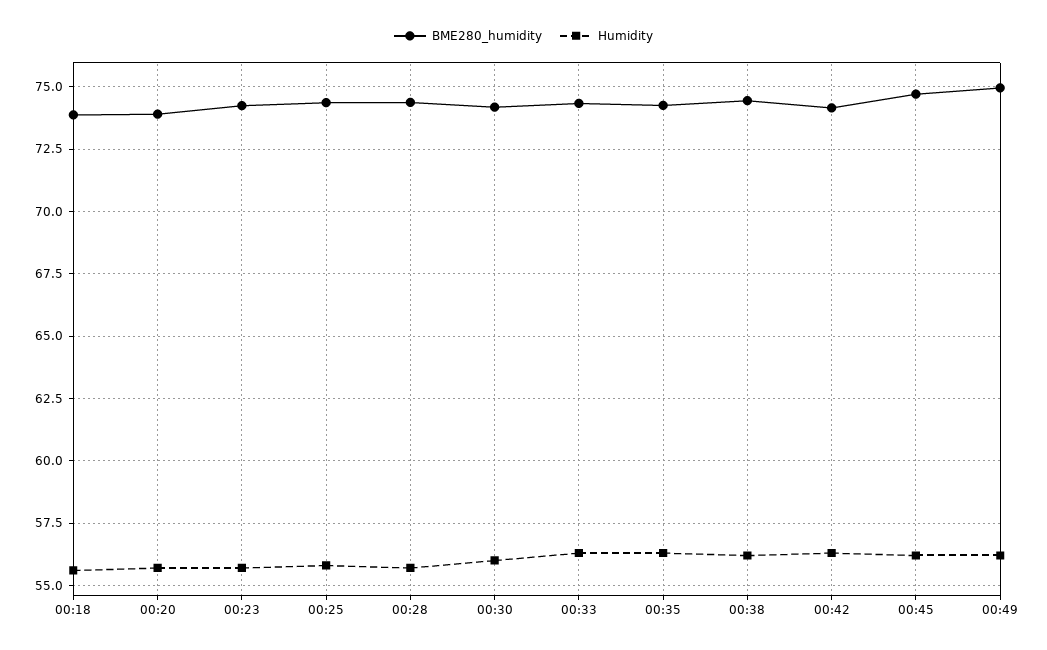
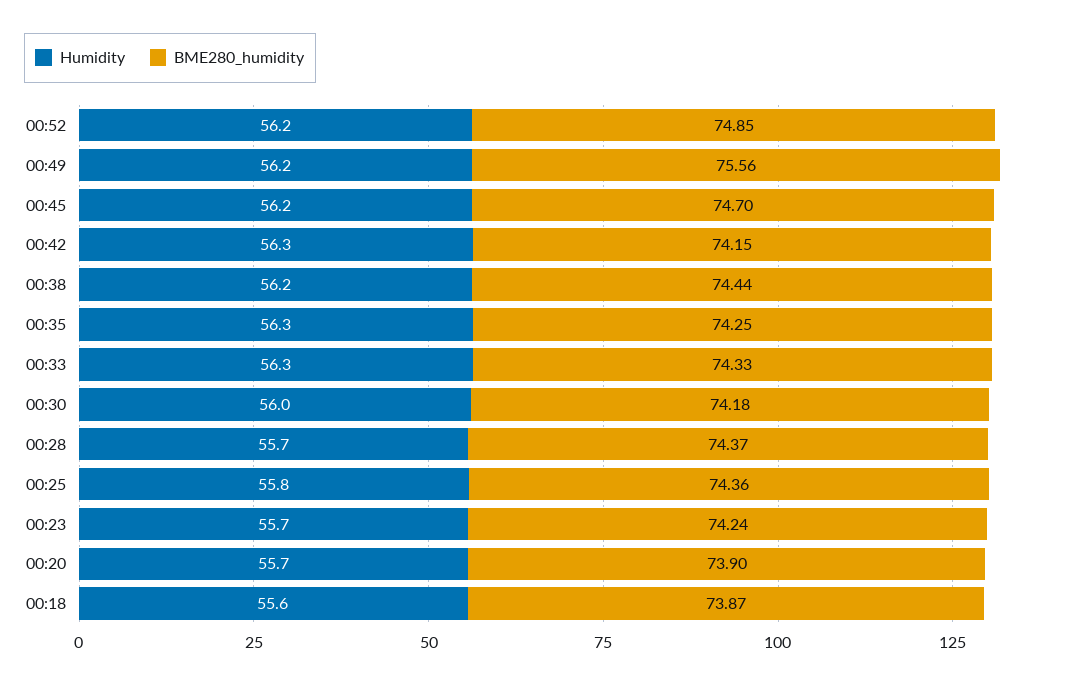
BME280_humidity, 00:49: 75 -> 75.56
Humidity, 00:52: none -> 56.2
BME280_humidity, 00:52: none -> 74.85

